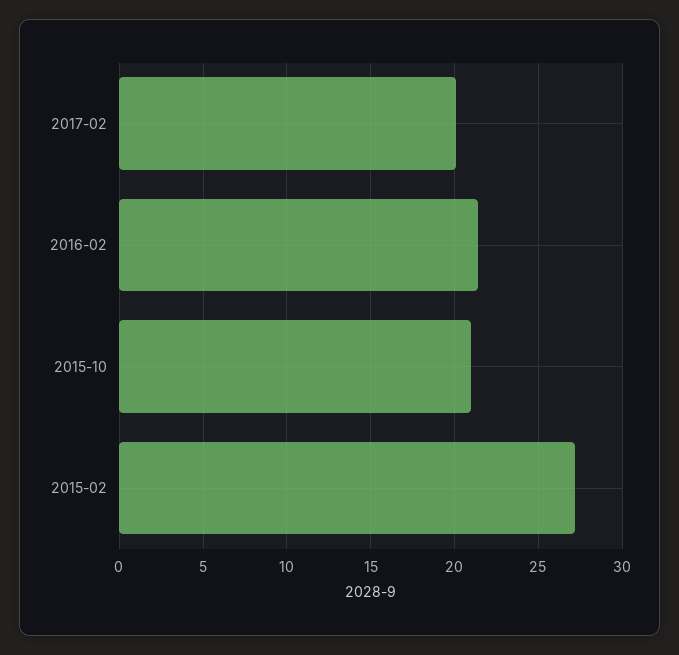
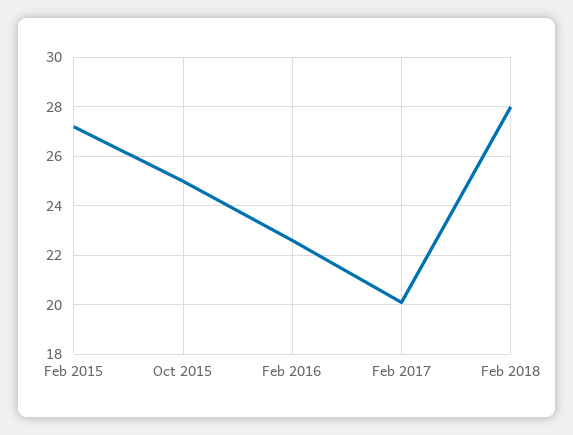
2016-02: 21.5 -> 22.5
2015-10: 21 -> 25
Feb 2018: none -> 28

